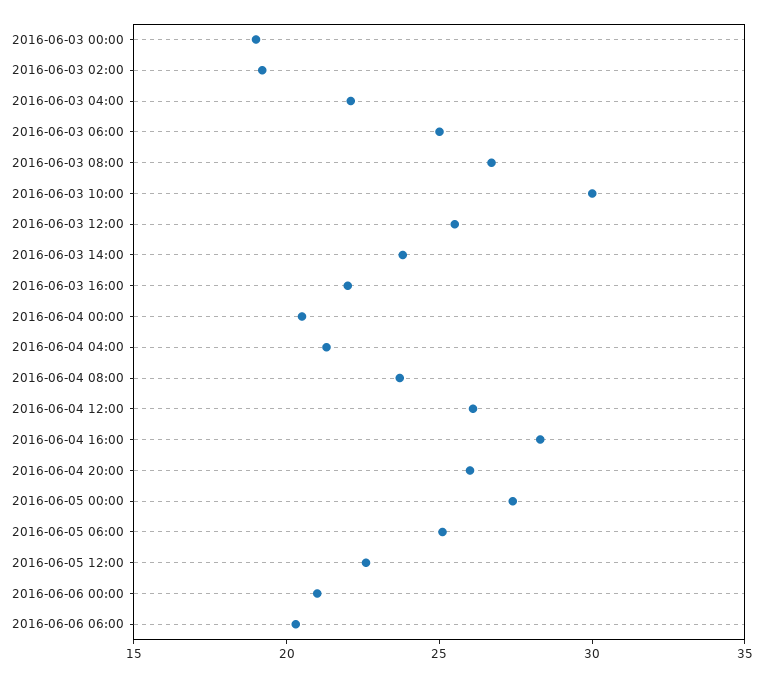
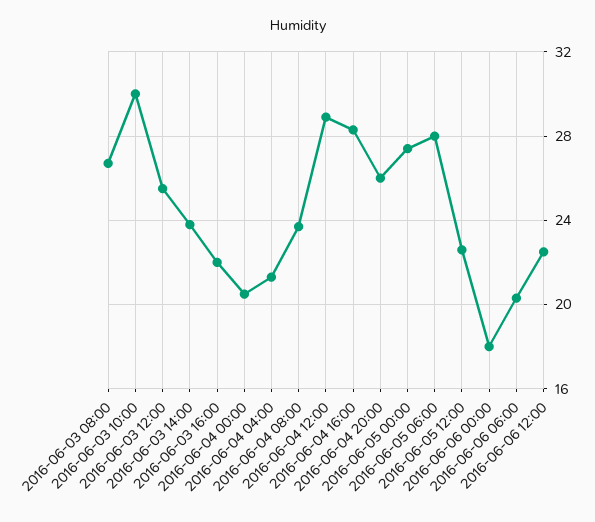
2016-06-03 00:00: 19 -> none
2016-06-03 02:00: 19 -> none
2016-06-03 04:00: 22 -> none
2016-06-03 06:00: 25 -> none
2016-06-04 12:00: 26 -> 29
2016-06-05 06:00: 25 -> 28
2016-06-06 00:00: 21 -> 18
2016-06-06 12:00: none -> 22.5

